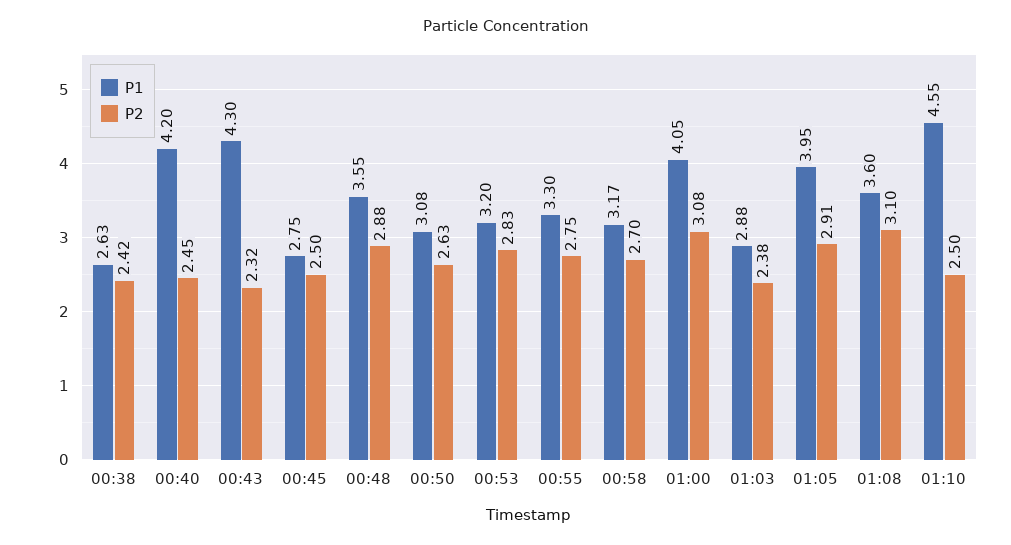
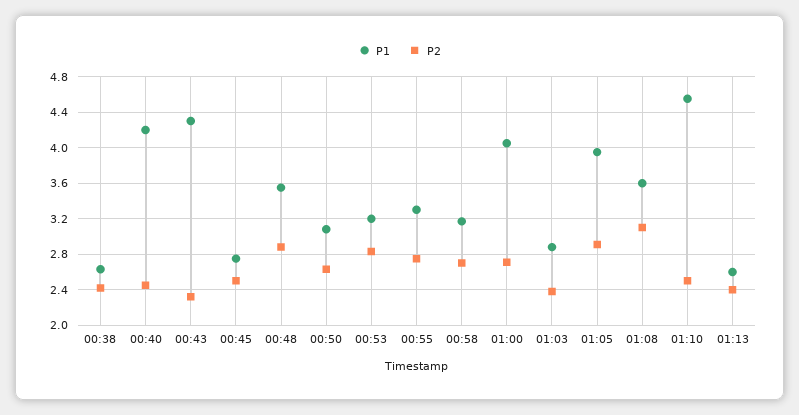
P2, 01:00: 3.08 -> 2.7
P1, 01:13: none -> 2.6
P2, 01:13: none -> 2.4

